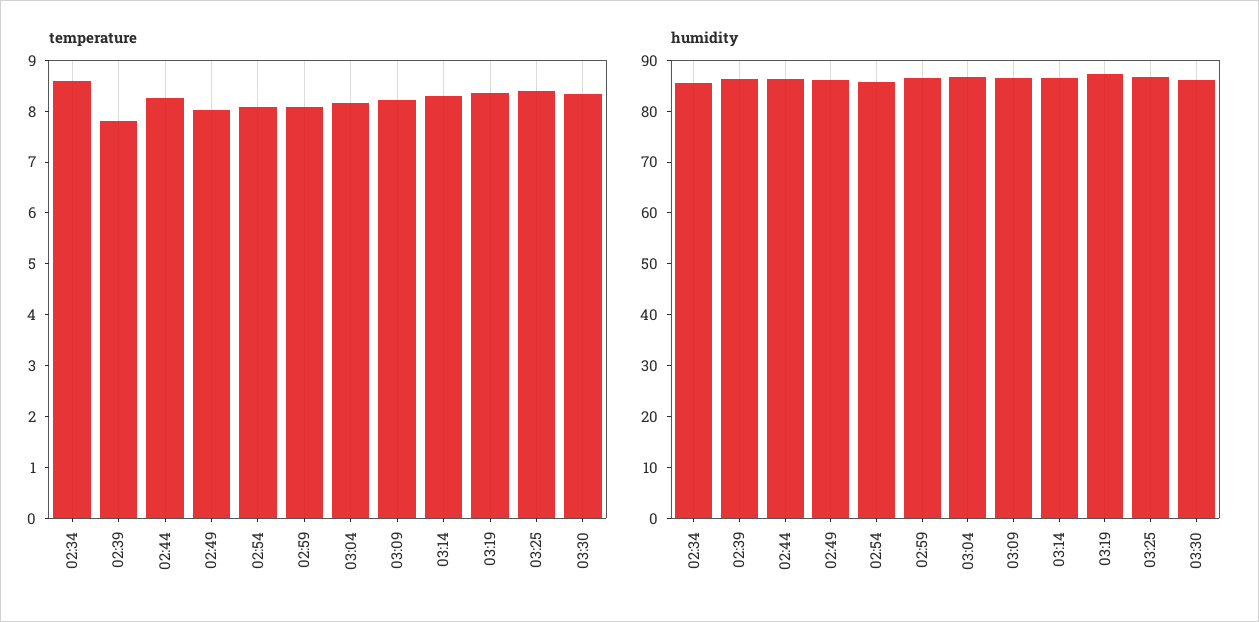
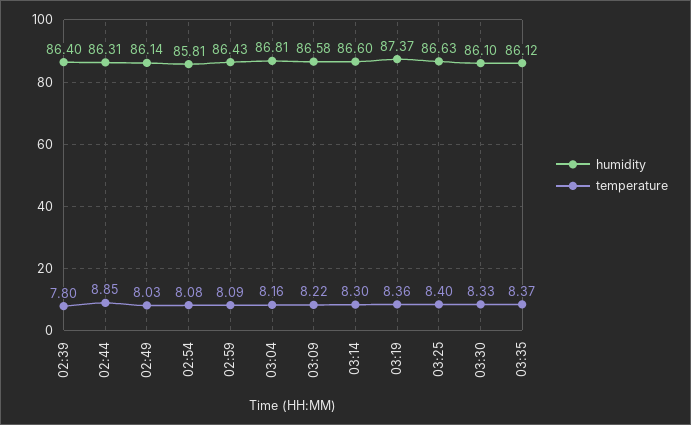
temperature, 02:34: 8.6 -> none
temperature, 02:44: 8.2 -> 8.85
humidity, 02:34: 86 -> none
humidity, 03:35: none -> 86.12
temperature, 03:35: none -> 8.37

